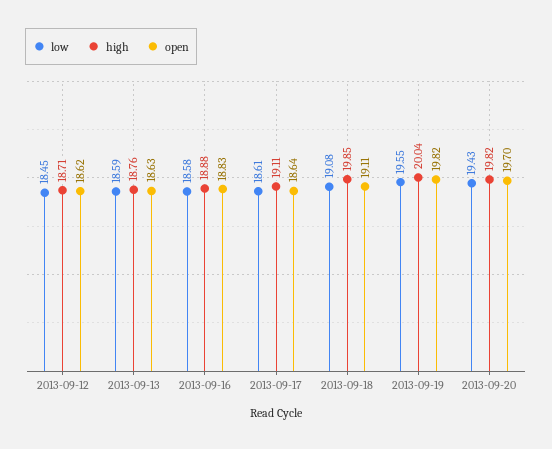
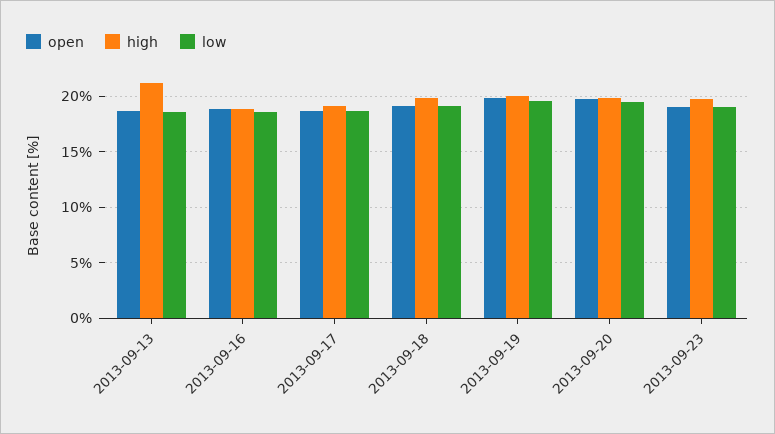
low, 2013-09-12: 18.45 -> none
high, 2013-09-12: 18.71 -> none
open, 2013-09-12: 18.62 -> none
high, 2013-09-13: 18.76 -> 21
open, 2013-09-23: none -> 19
high, 2013-09-23: none -> 20
low, 2013-09-23: none -> 19

